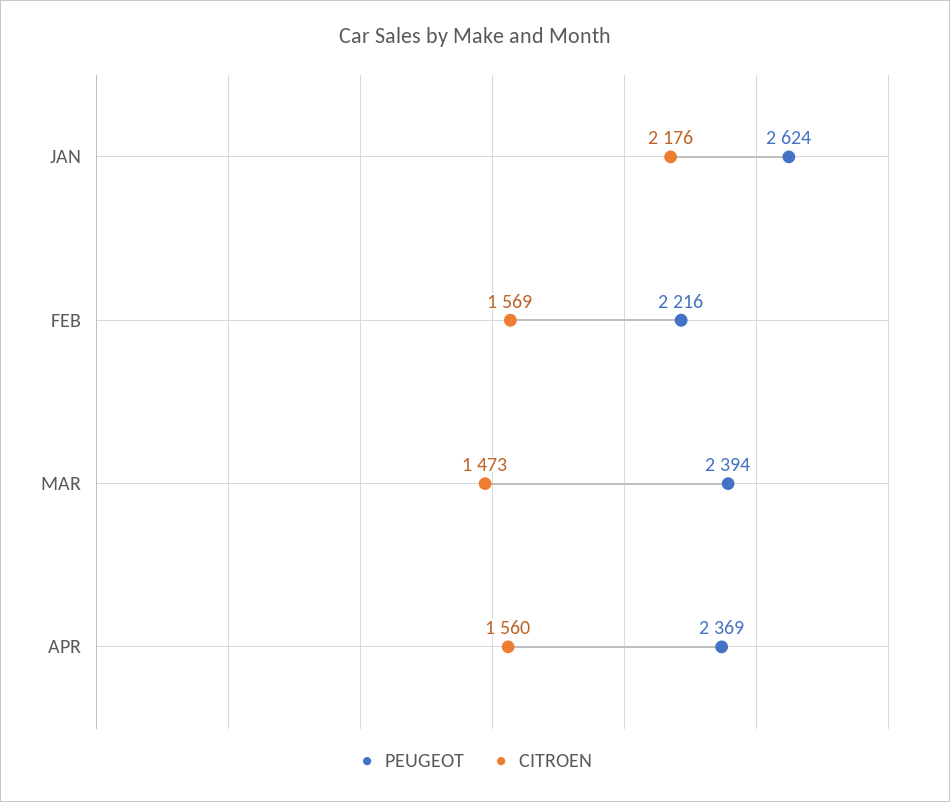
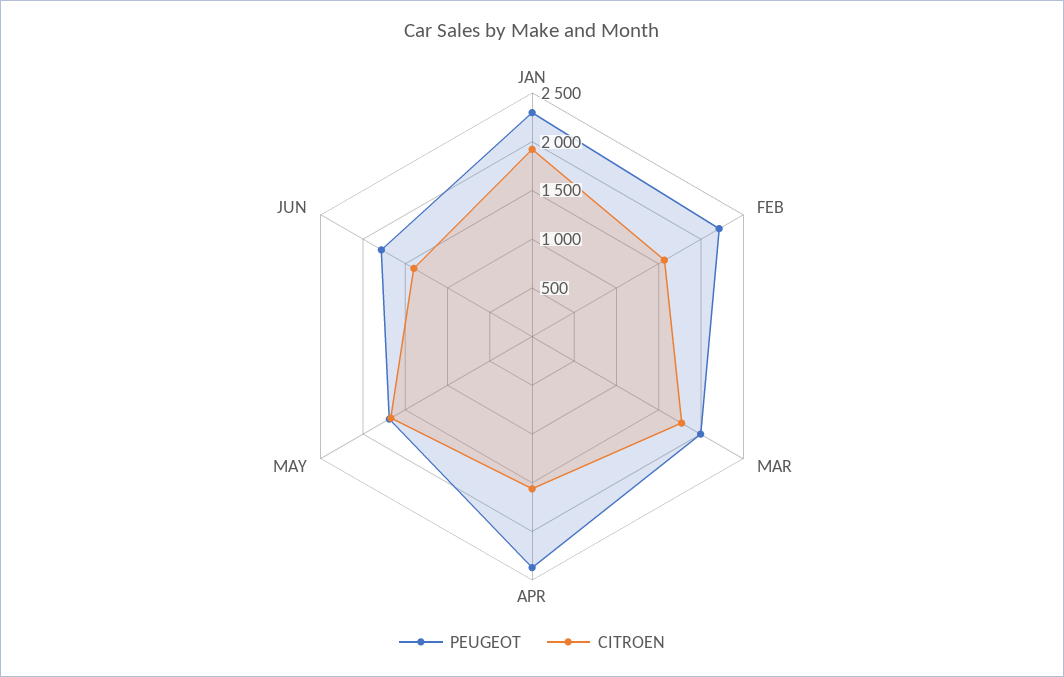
PEUGEOT, JAN: 2624 -> 2300
CITROEN, JAN: 2176 -> 1900
PEUGEOT, MAR: 2394 -> 2000
CITROEN, MAR: 1473 -> 1800
PEUGEOT, MAY: none -> 1700
CITROEN, MAY: none -> 1700
PEUGEOT, JUN: none -> 1800
CITROEN, JUN: none -> 1400

